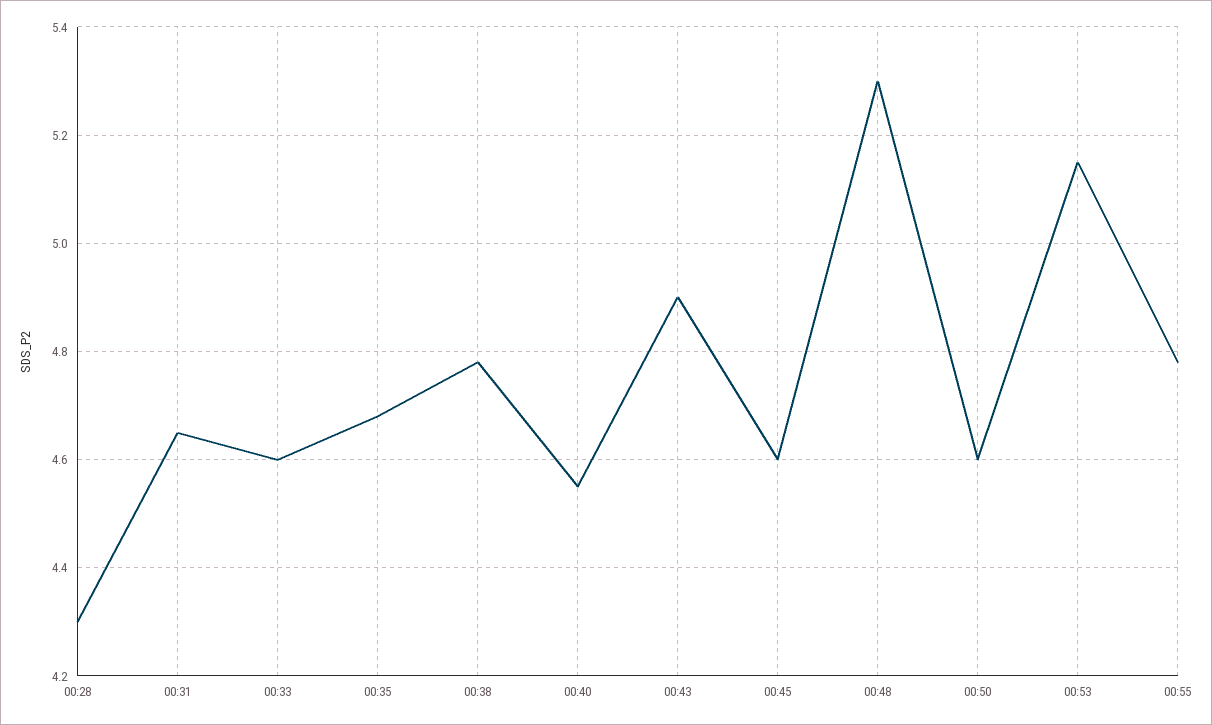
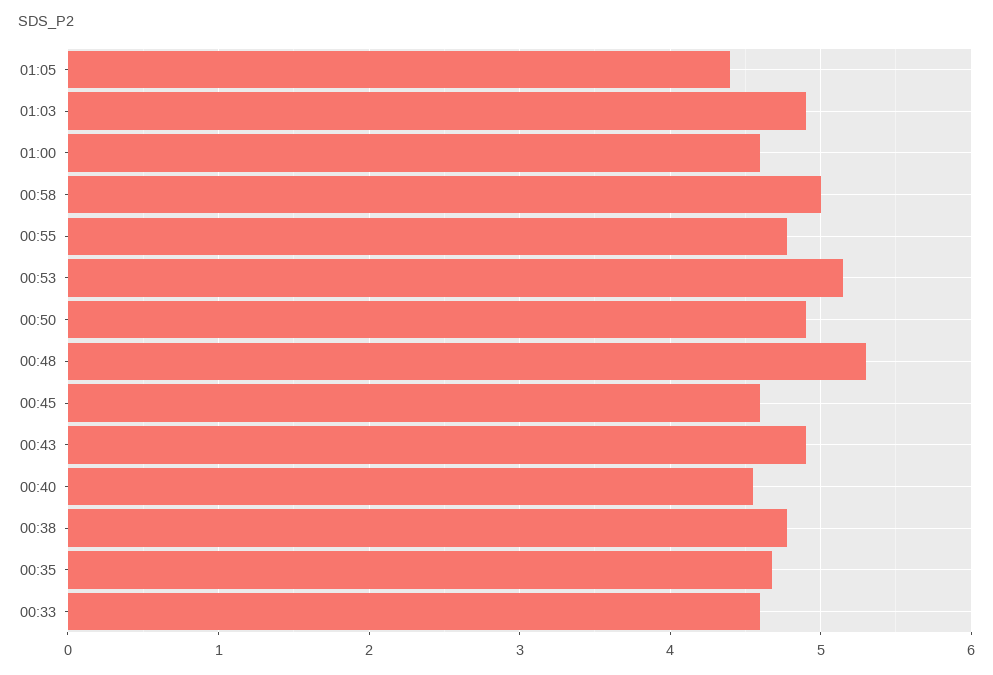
00:28: 4.3 -> none
00:31: 4.65 -> none
00:50: 4.6 -> 4.9
01:05: none -> 4.4
01:03: none -> 4.9
01:00: none -> 4.6
00:58: none -> 5

